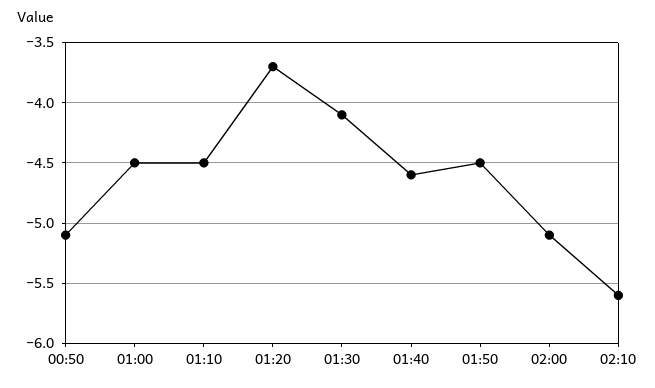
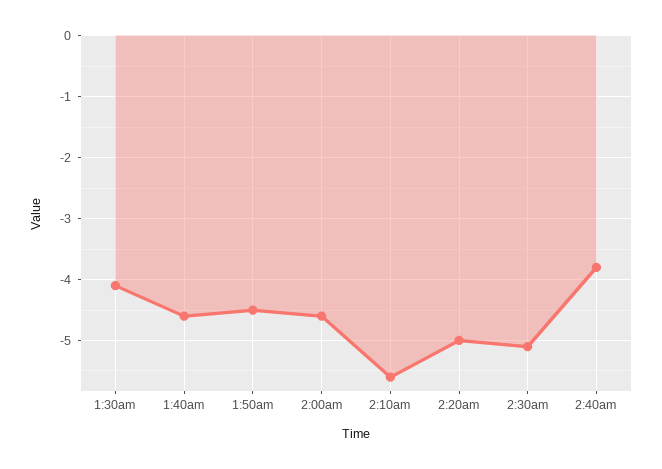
00:50: -5.1 -> none
01:00: -4.5 -> none
01:10: -4.5 -> none
01:20: -3.7 -> none
02:00: -5.1 -> -4.6
2:20am: none -> -5
2:30am: none -> -5.1
2:40am: none -> -3.8

